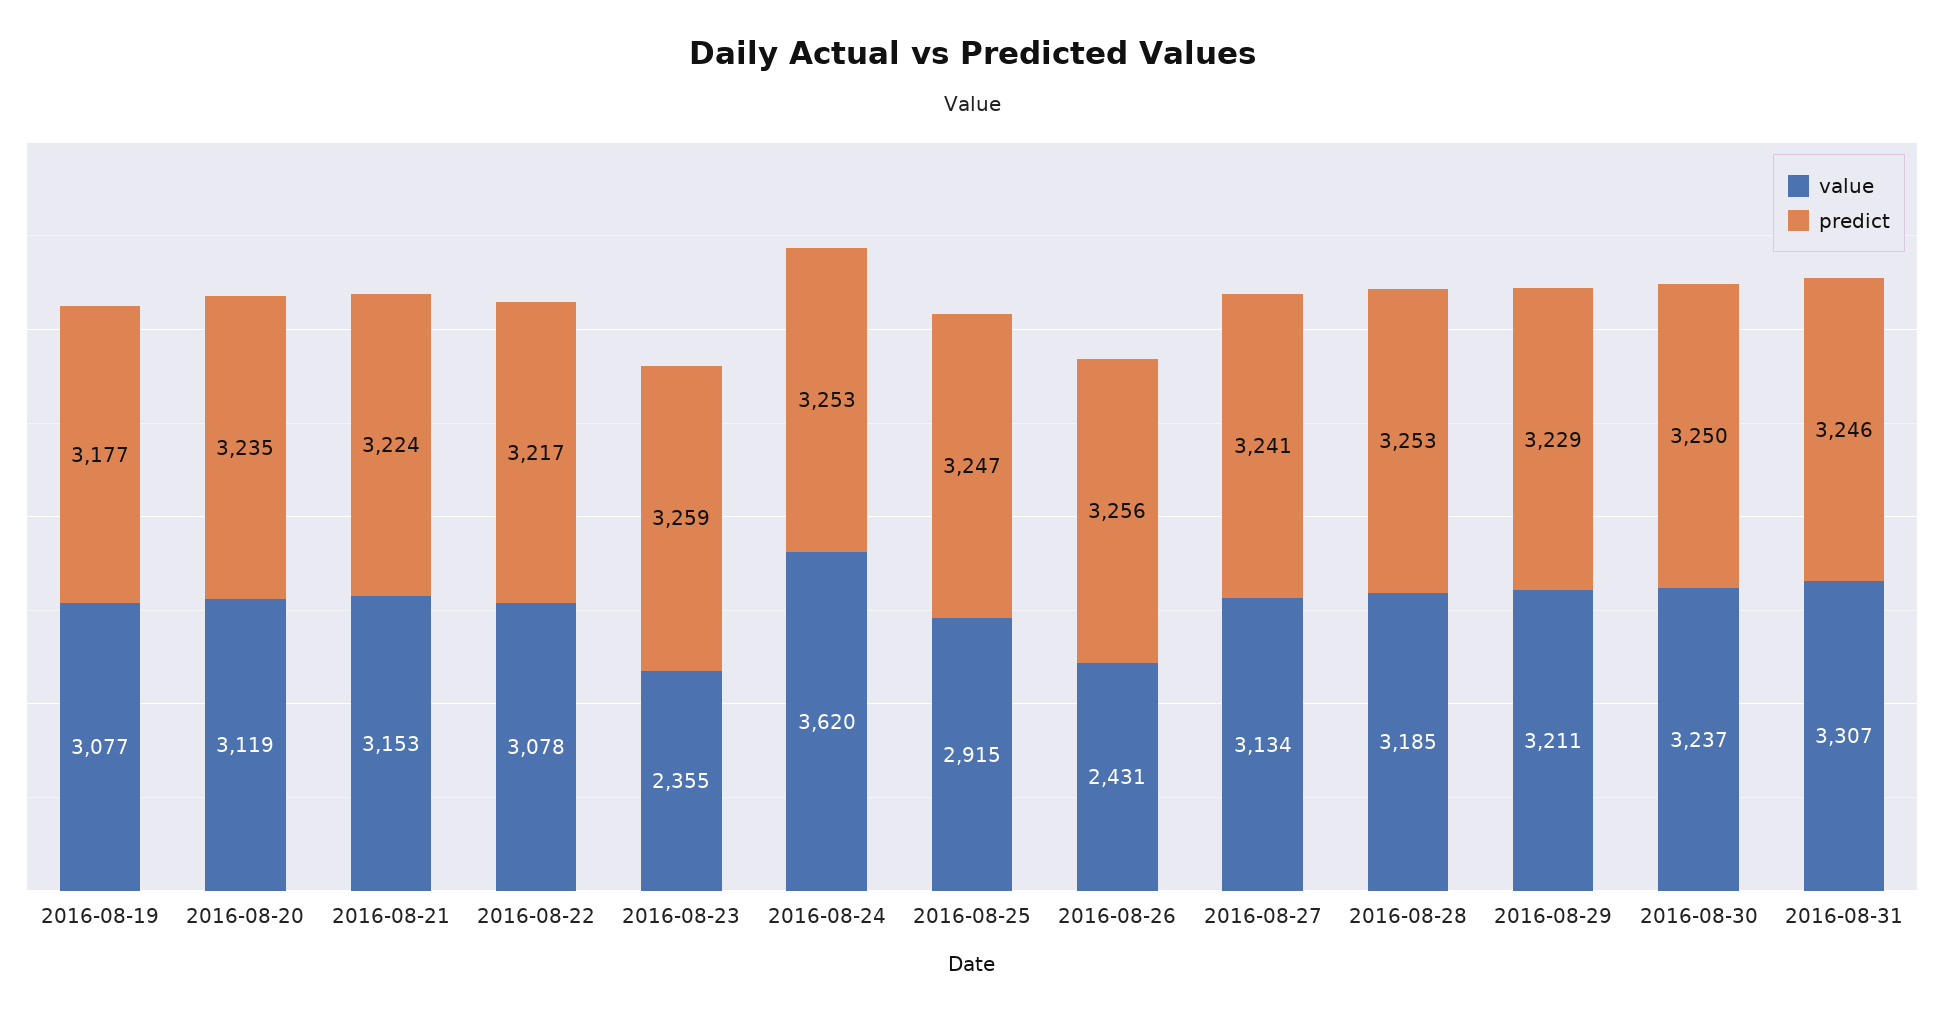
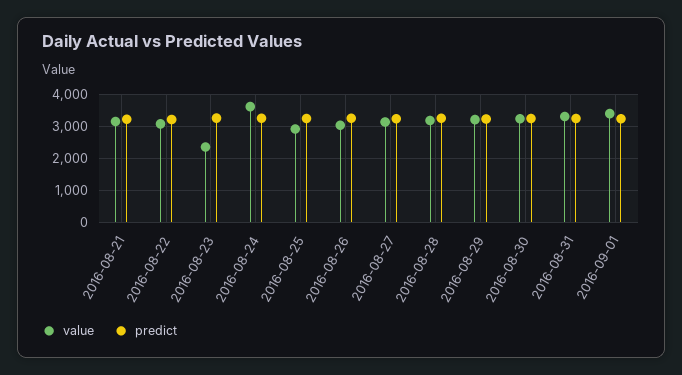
value, 2016-08-19: 3077 -> none
predict, 2016-08-19: 3177 -> none
value, 2016-08-20: 3119 -> none
predict, 2016-08-20: 3235 -> none
value, 2016-08-26: 2431 -> 3000
value, 2016-09-01: none -> 3400
predict, 2016-09-01: none -> 3200

